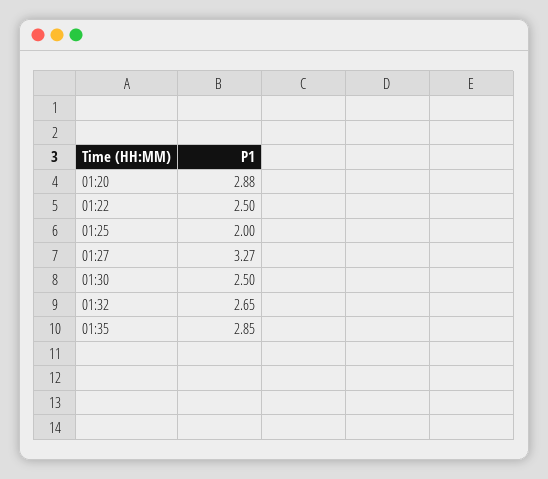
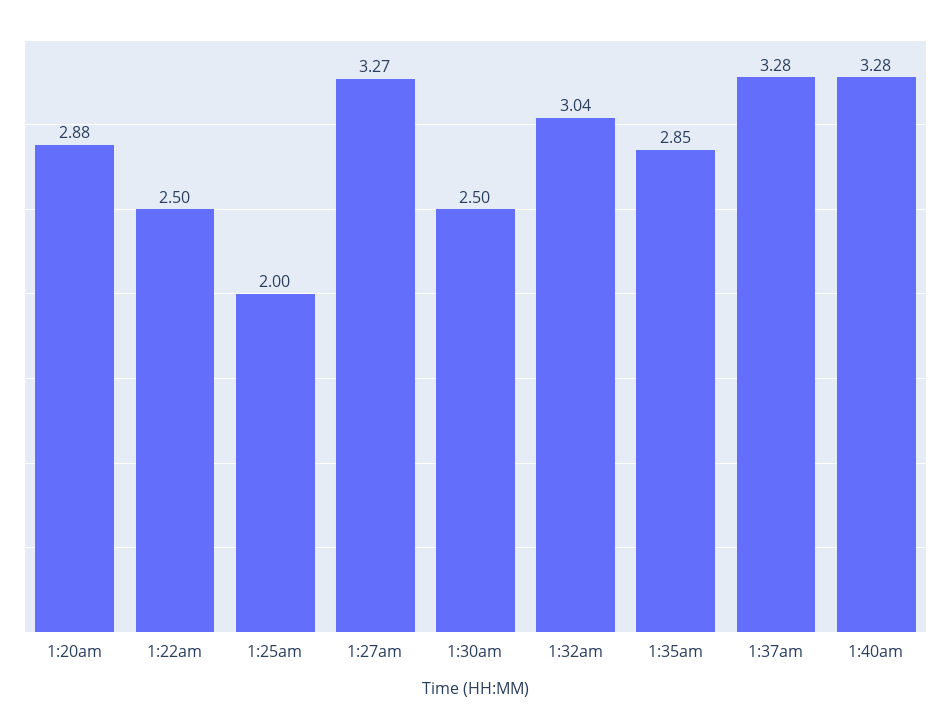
01:32: 2.65 -> 3.04
1:37am: none -> 3.28
1:40am: none -> 3.28

